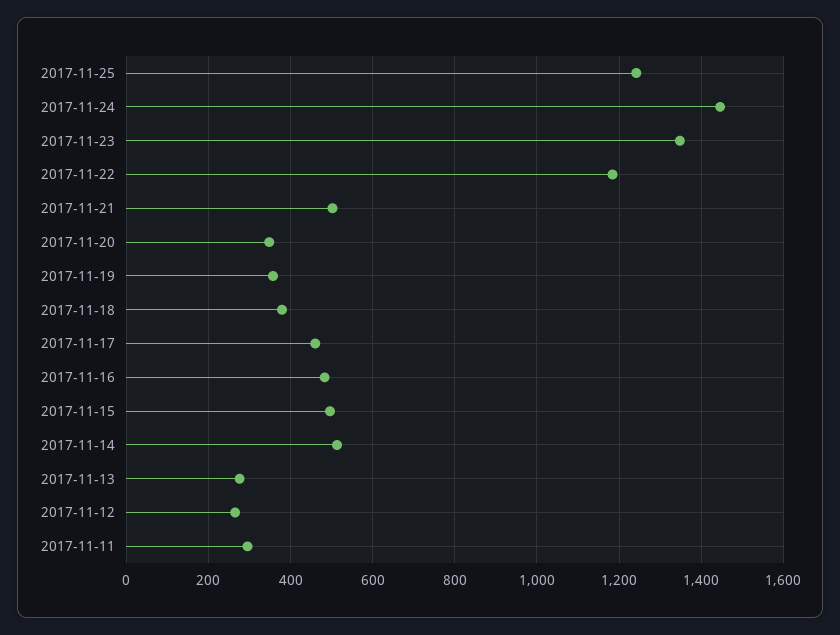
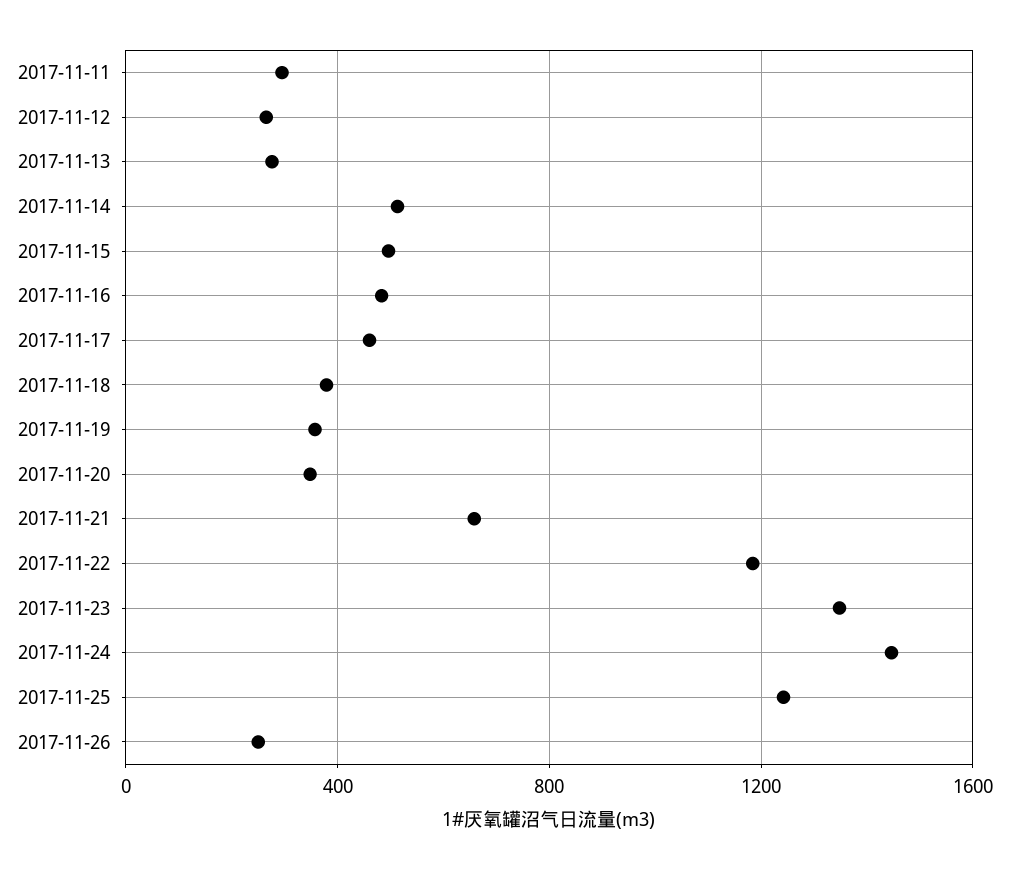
2017-11-21: 500 -> 650
2017-11-26: none -> 250

